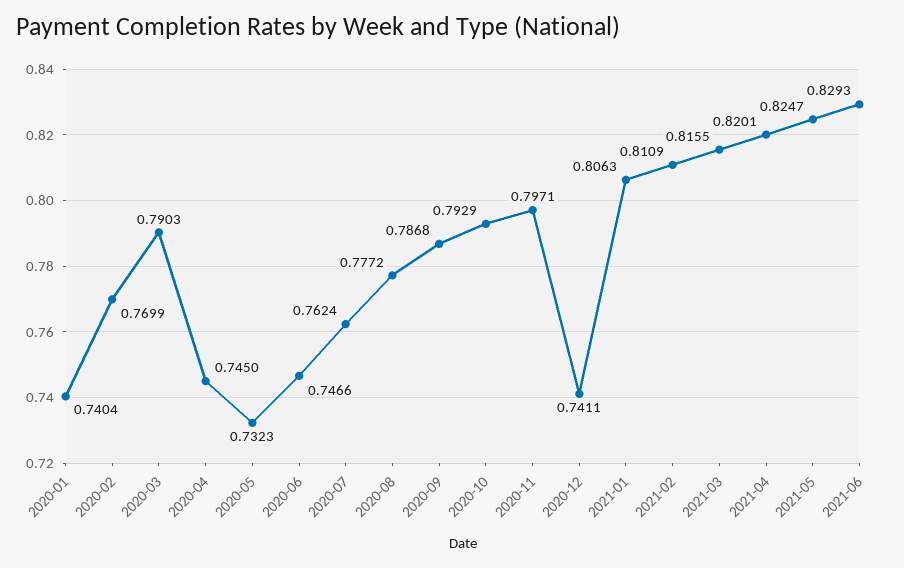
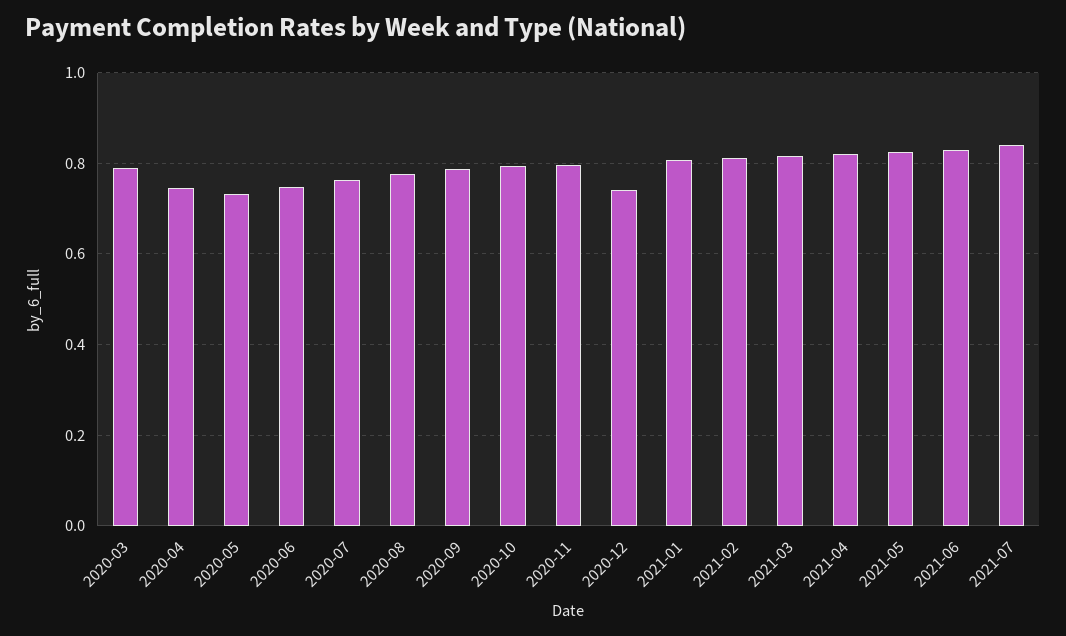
2020-01: 0.7404 -> none
2020-02: 0.7699 -> none
2021-07: none -> 0.84

